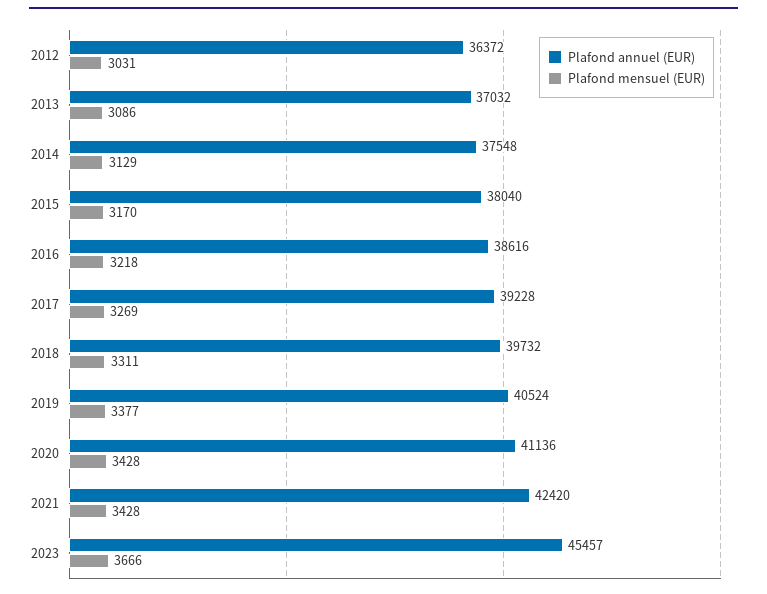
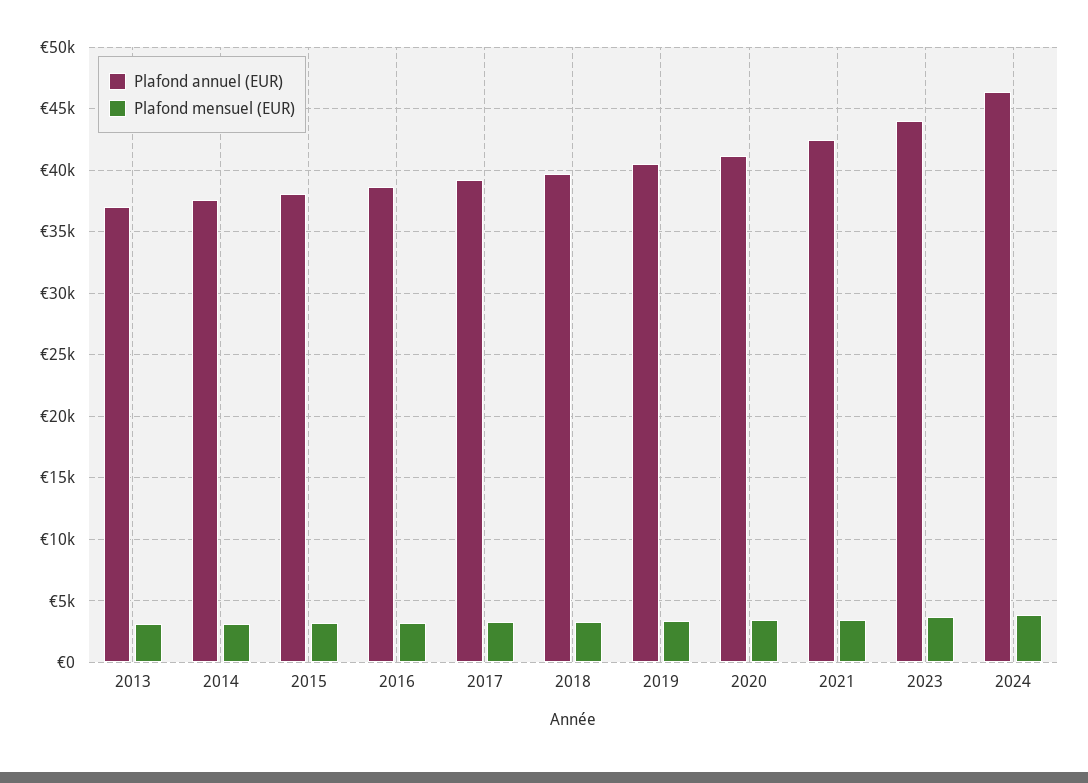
Plafond annuel (EUR), 2012: 36372 -> none
Plafond mensuel (EUR), 2012: 3031 -> none
Plafond annuel (EUR), 2023: 45457 -> 44000
Plafond annuel (EUR), 2024: none -> 46500
Plafond mensuel (EUR), 2024: none -> 4000

